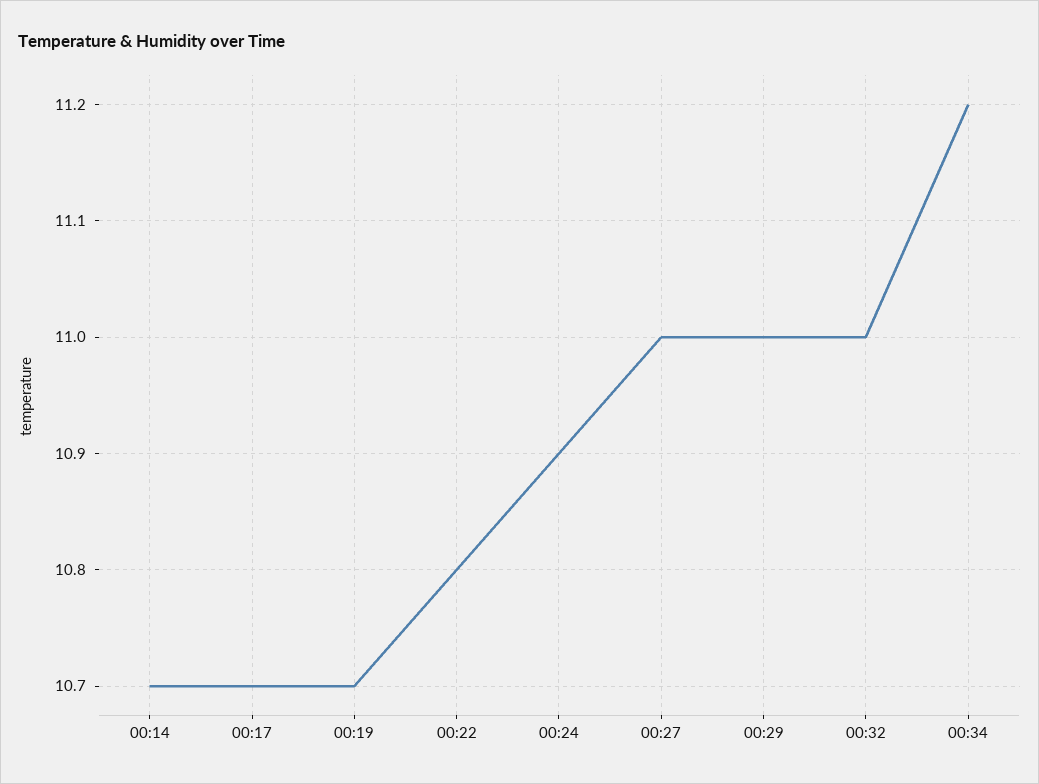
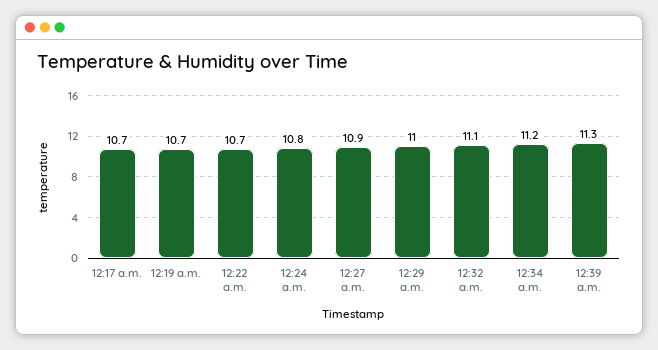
00:14: 10.7 -> none
00:22: 10.8 -> 10.7
00:24: 10.9 -> 10.8
00:27: 11 -> 10.9
00:32: 11 -> 11.1
12:39 a.m.: none -> 11.3

